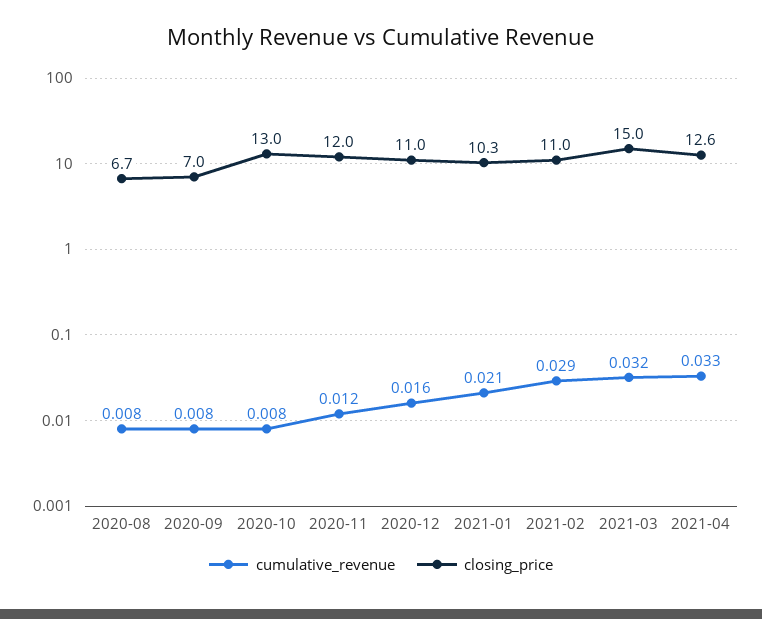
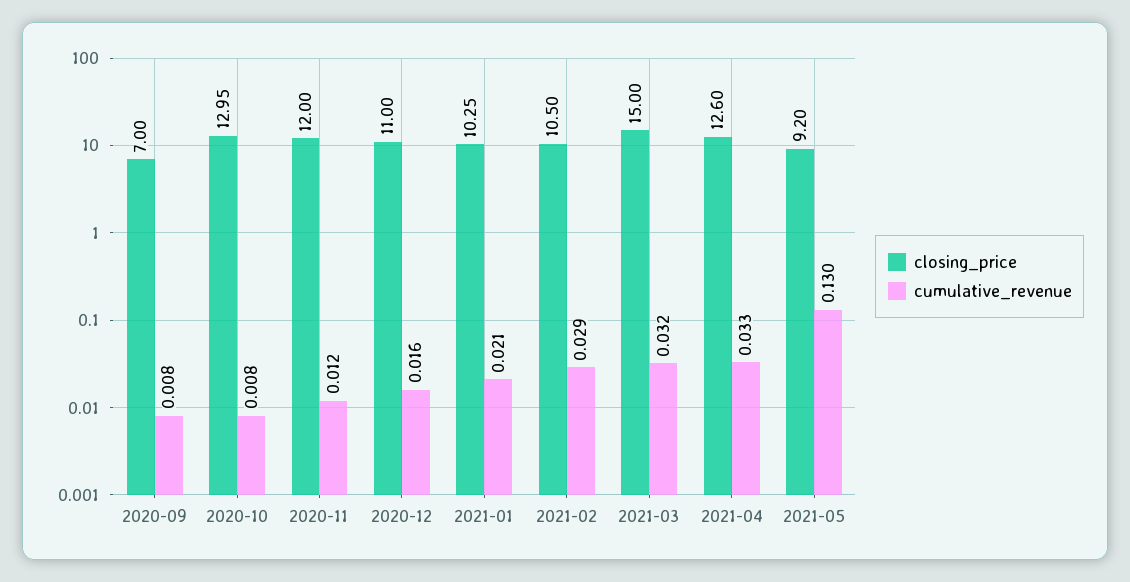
cumulative_revenue, 2020-08: 0.008 -> none
closing_price, 2020-08: 6.7 -> none
closing_price, 2021-02: 11 -> 10.5
closing_price, 2021-05: none -> 9.2
cumulative_revenue, 2021-05: none -> 0.13

